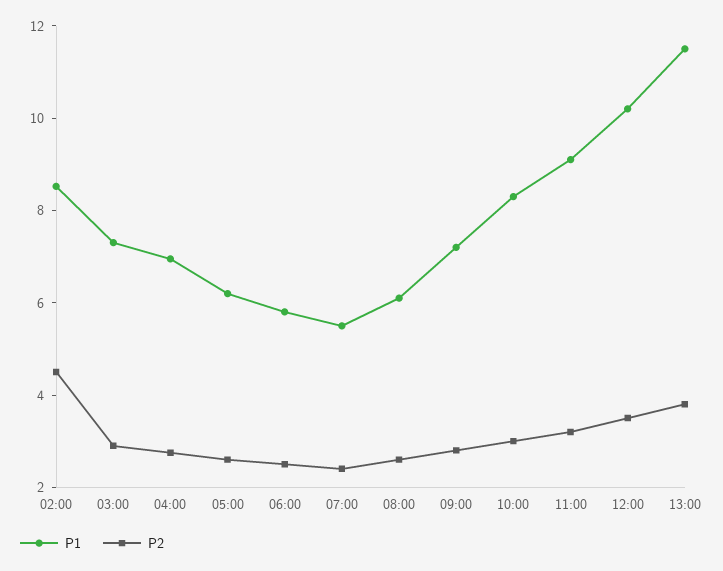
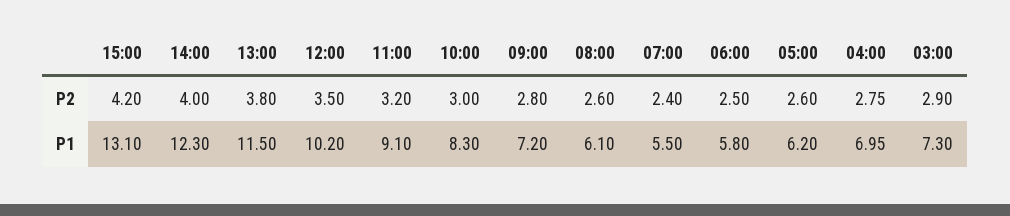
P1, 02:00: 8.5 -> none
P2, 02:00: 4.5 -> none
P2, 15:00: none -> 4.2
P2, 14:00: none -> 4
P1, 15:00: none -> 13.1
P1, 14:00: none -> 12.3

